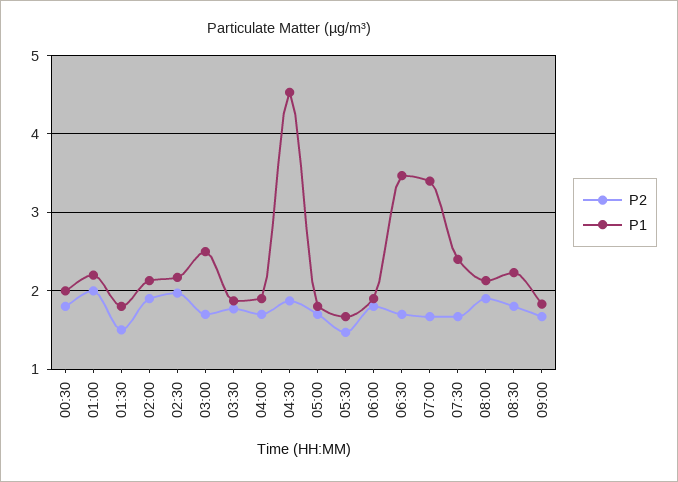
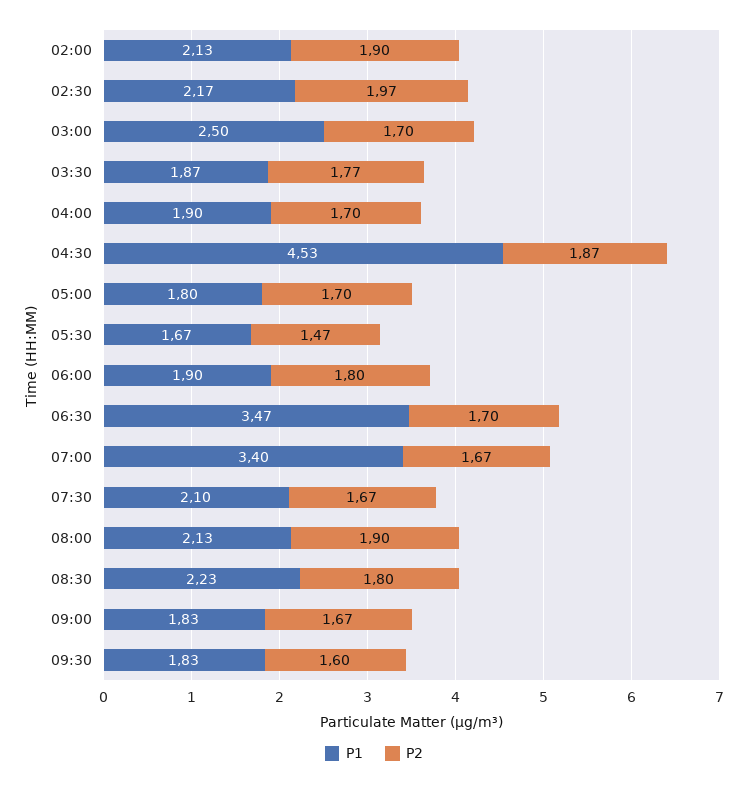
P2, 00:30: 1.8 -> none
P1, 00:30: 2 -> none
P2, 01:00: 2 -> none
P1, 01:00: 2.2 -> none
P2, 01:30: 1.5 -> none
P1, 01:30: 1.8 -> none
P1, 07:30: 2.4 -> 2.1
P1, 09:30: none -> 1.83
P2, 09:30: none -> 1.6

